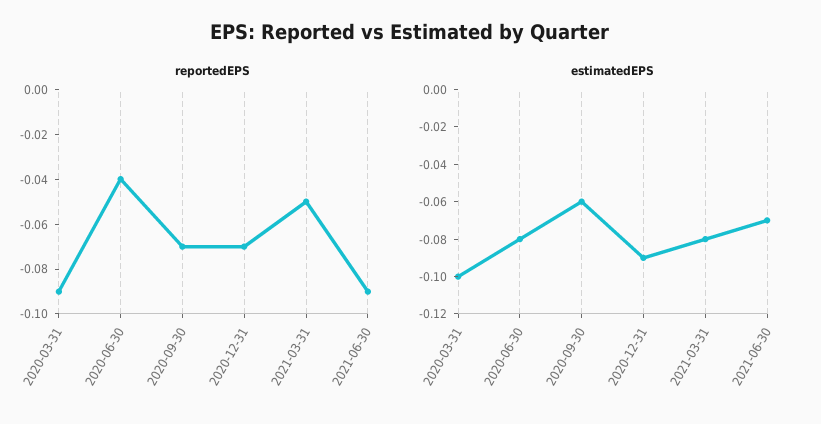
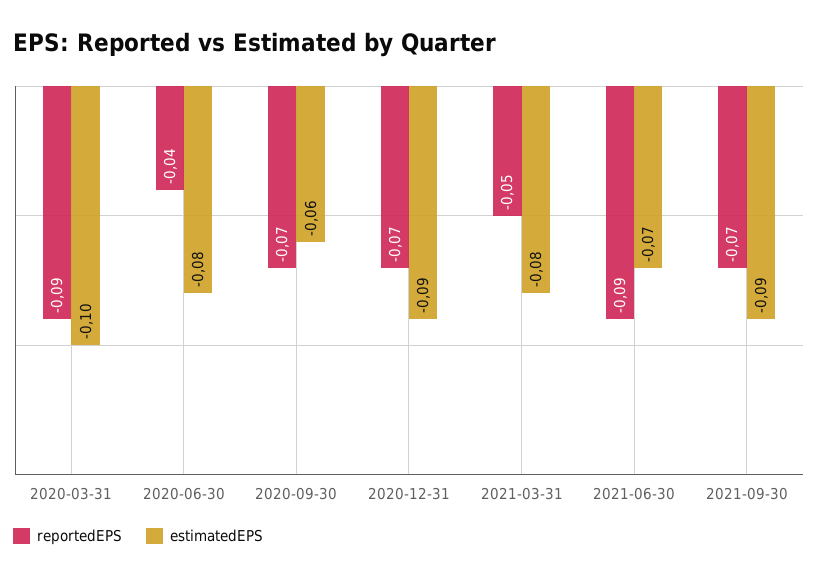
reportedEPS, 2021-09-30: none -> -0.07
estimatedEPS, 2021-09-30: none -> -0.09

